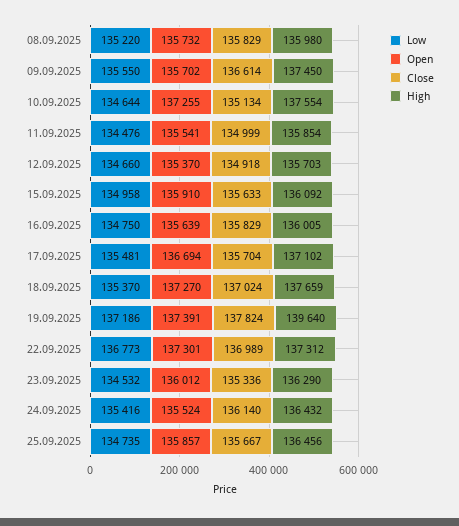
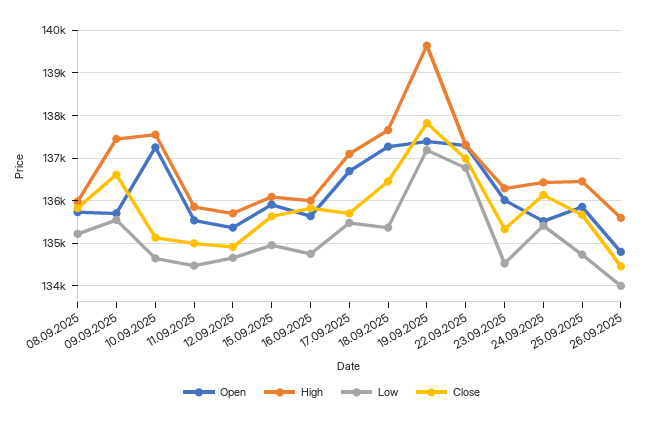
Close, 18.09.2025: 137024 -> 136400
Open, 26.09.2025: none -> 134800
High, 26.09.2025: none -> 135600
Low, 26.09.2025: none -> 134000
Close, 26.09.2025: none -> 134400

